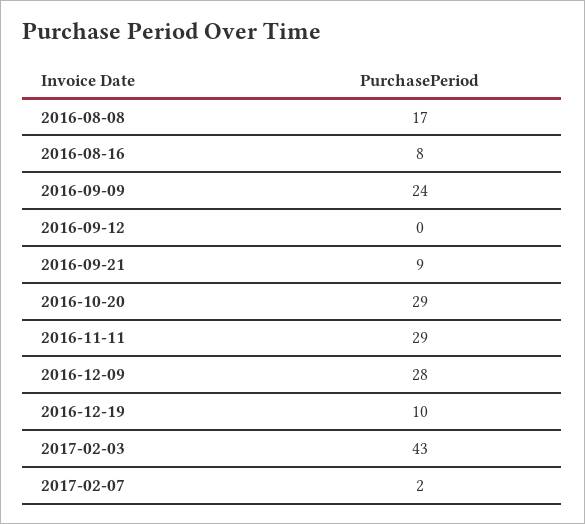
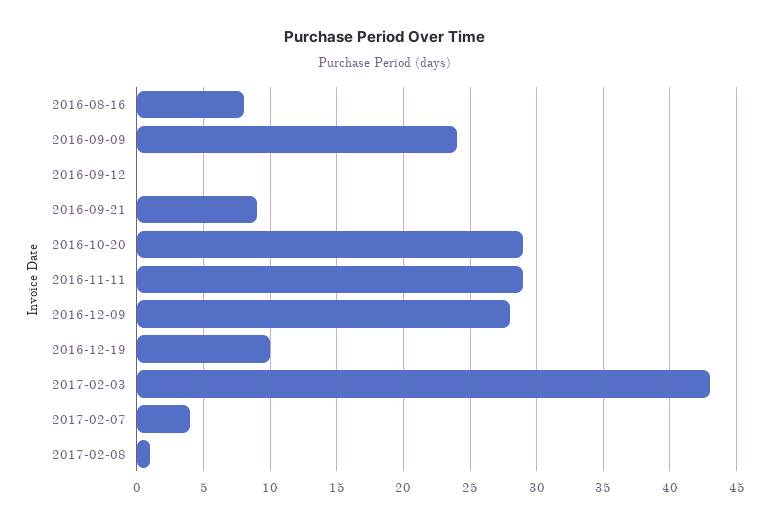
2016-08-08: 17 -> none
2017-02-07: 2 -> 4
2017-02-08: none -> 1

